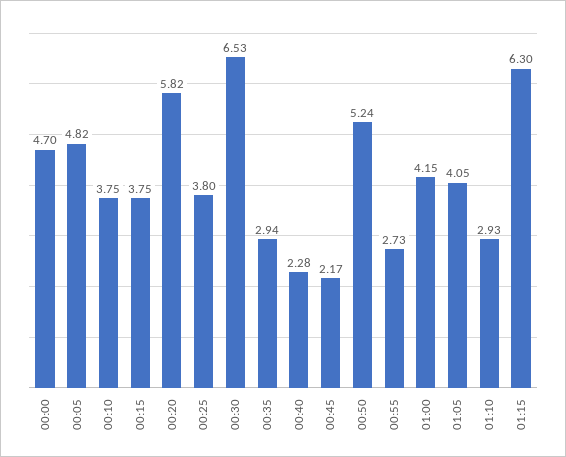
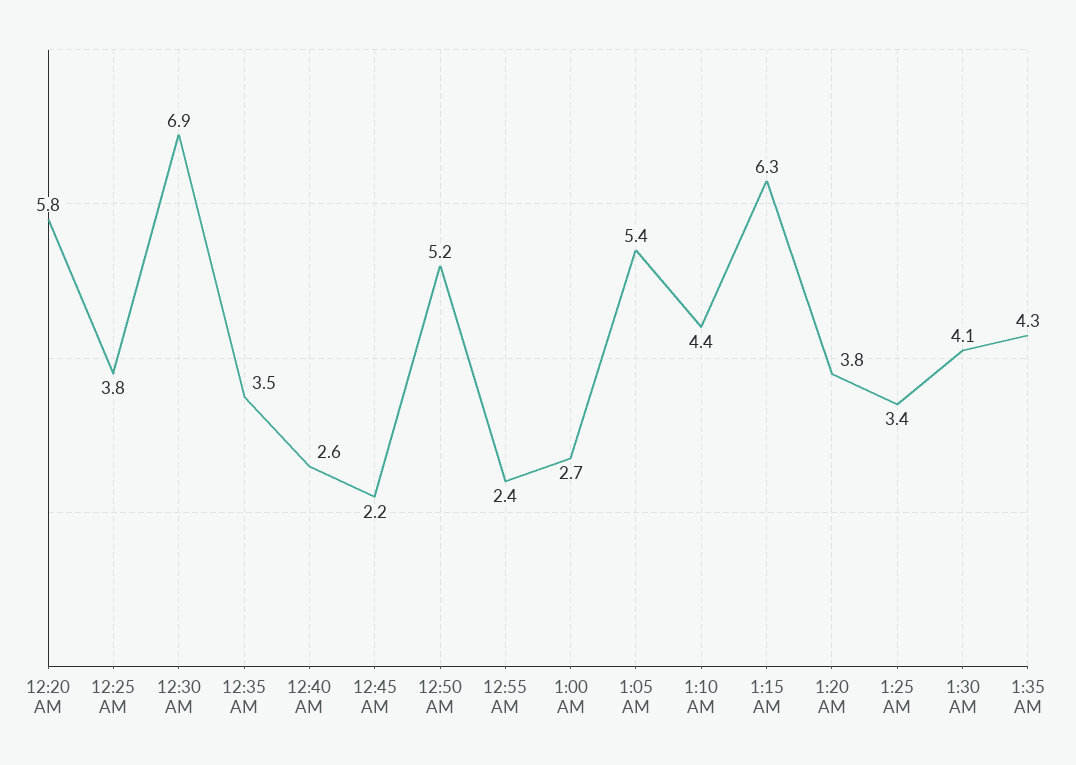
00:00: 4.7 -> none
00:05: 4.82 -> none
00:10: 3.75 -> none
00:15: 3.75 -> none
00:30: 6.53 -> 6.9
00:35: 2.94 -> 3.5
00:40: 2.28 -> 2.6
00:55: 2.73 -> 2.4
01:00: 4.15 -> 2.7
01:05: 4.05 -> 5.4
01:10: 2.93 -> 4.4
1:20 AM: none -> 3.8
1:25 AM: none -> 3.4
1:30 AM: none -> 4.1
1:35 AM: none -> 4.3

